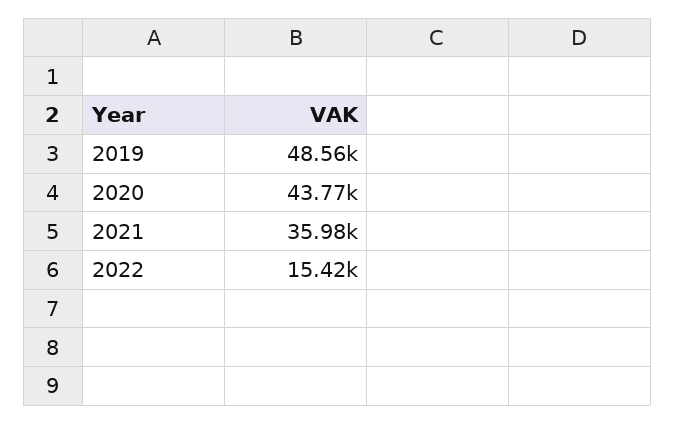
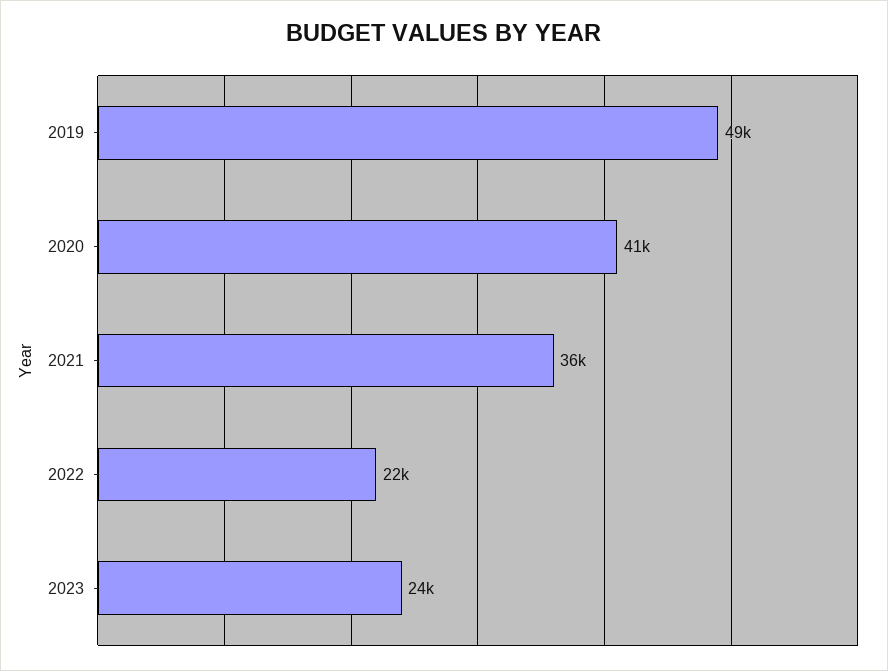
2020: 43770 -> 41000
2022: 15420 -> 22000
2023: none -> 24000

